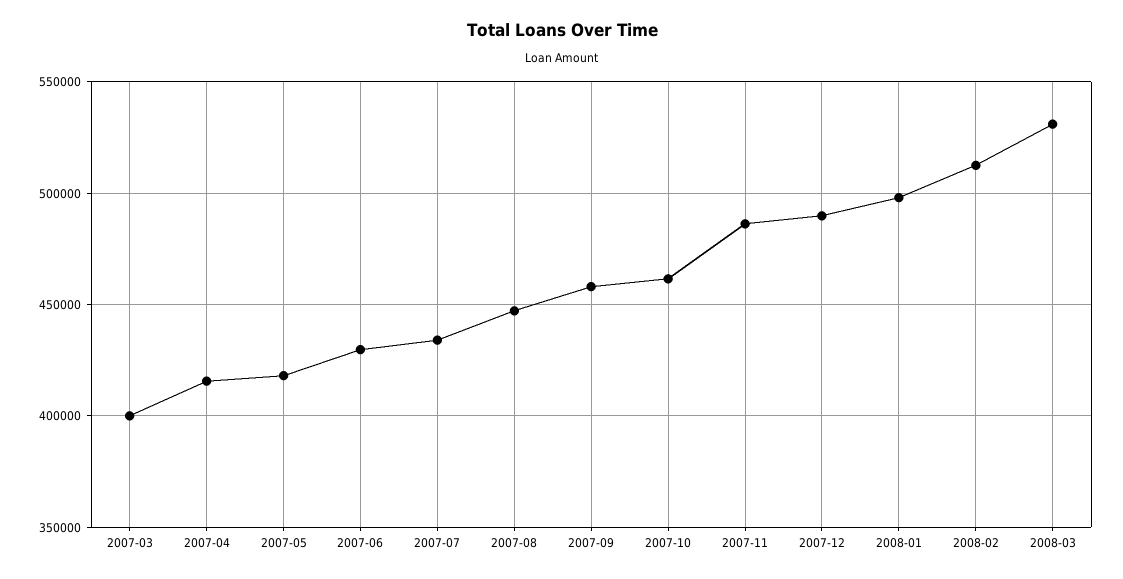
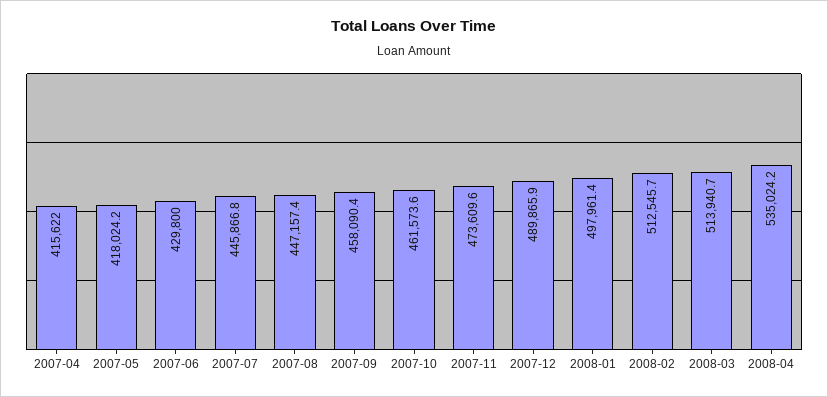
2007-03: 400000 -> none
2007-07: 435000 -> 445866.8
2007-11: 485000 -> 473609.6
2008-03: 530000 -> 513940.7
2008-04: none -> 535024.2

